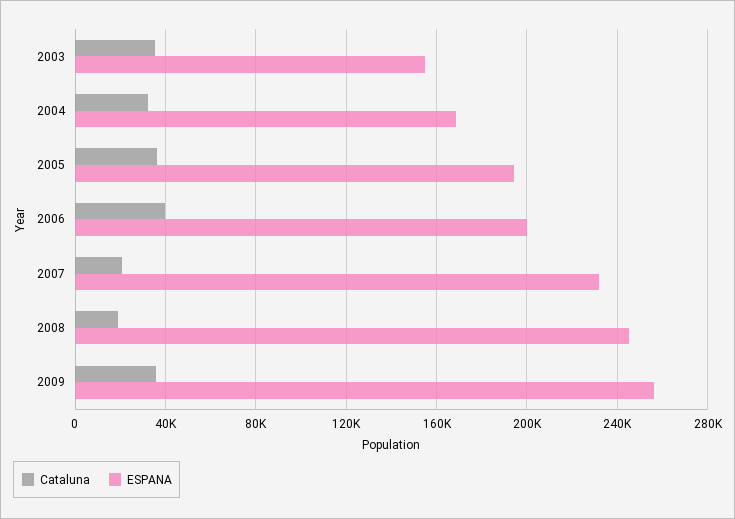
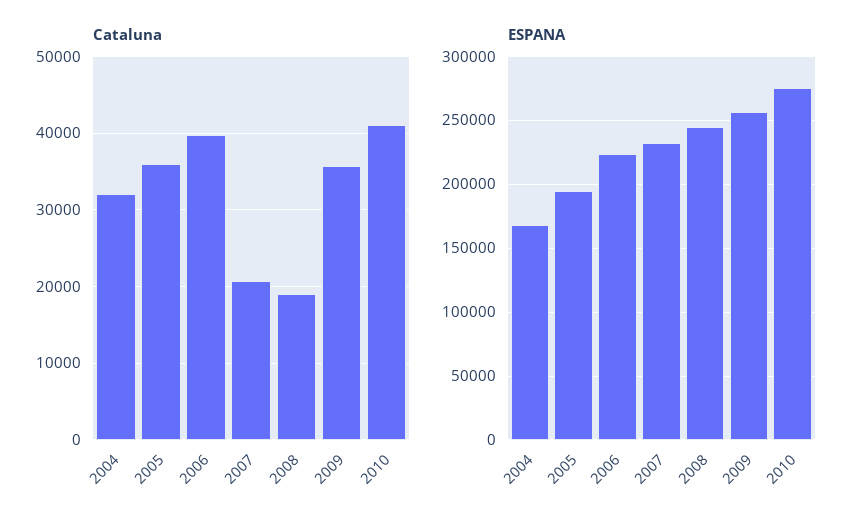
Cataluna, 2003: 35000 -> none
ESPANA, 2003: 155000 -> none
ESPANA, 2006: 200000 -> 225000
Cataluna, 2010: none -> 41000
ESPANA, 2010: none -> 275000

